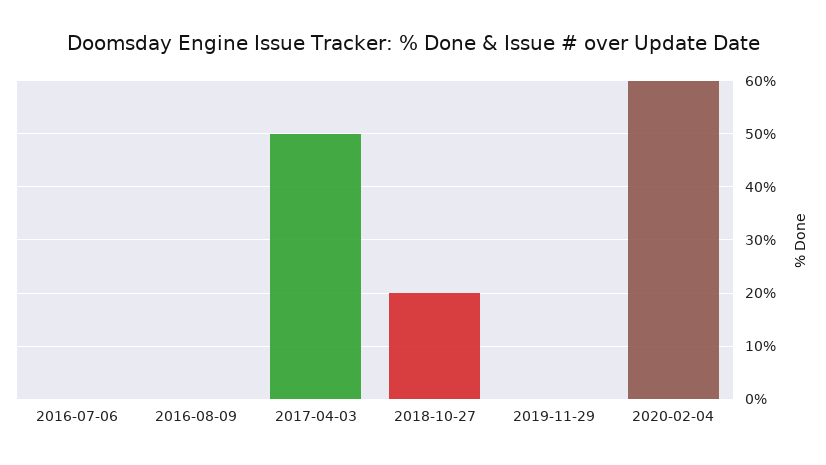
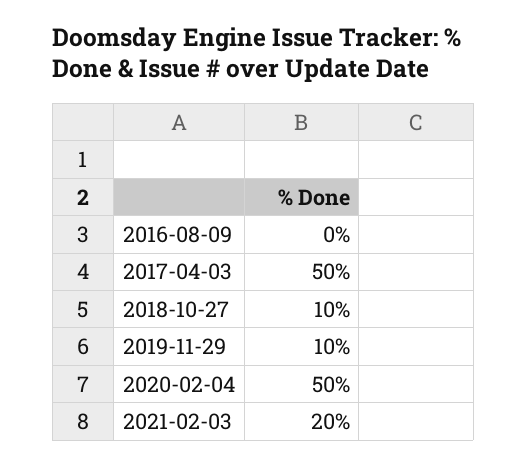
2016-07-06: 0 -> none
2018-10-27: 20 -> 10
2019-11-29: 0 -> 10
2020-02-04: 60 -> 50
2021-02-03: none -> 20

